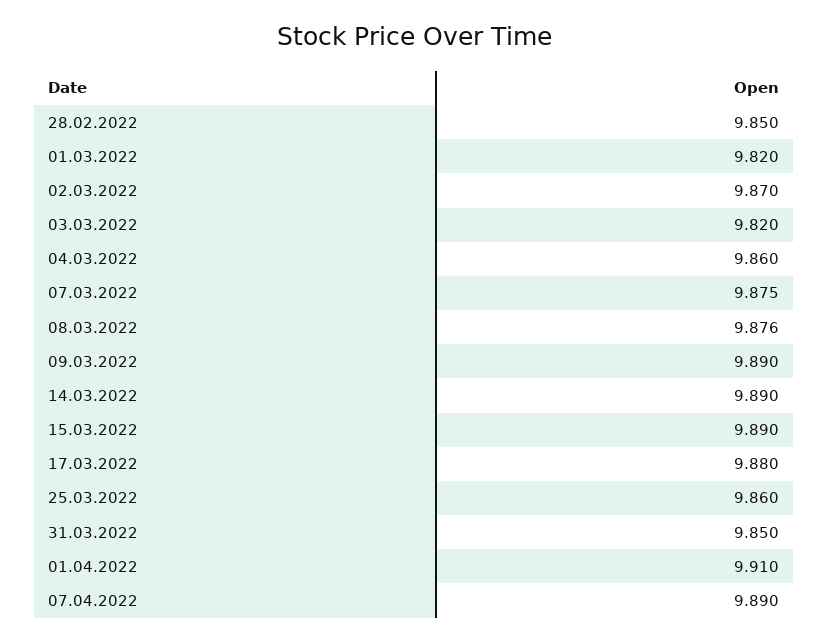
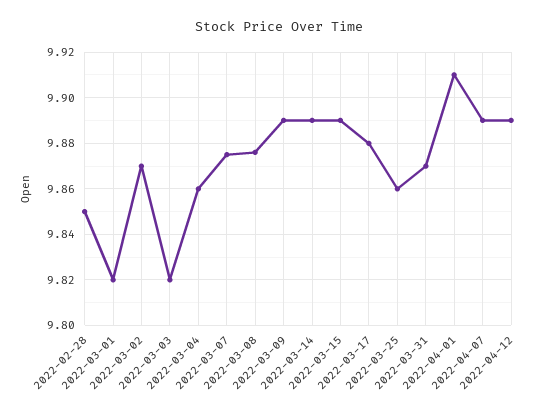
31.03.2022: 9.85 -> 9.87
2022-04-12: none -> 9.89

